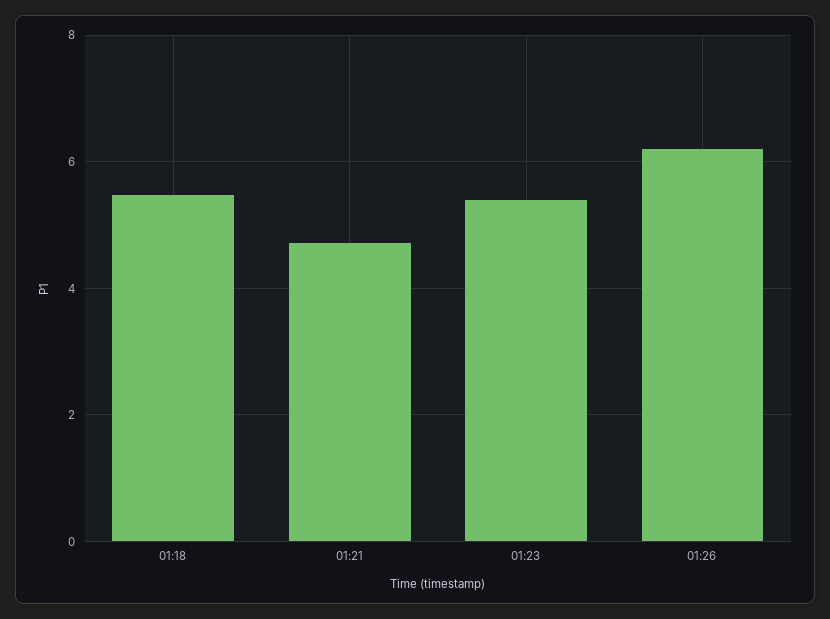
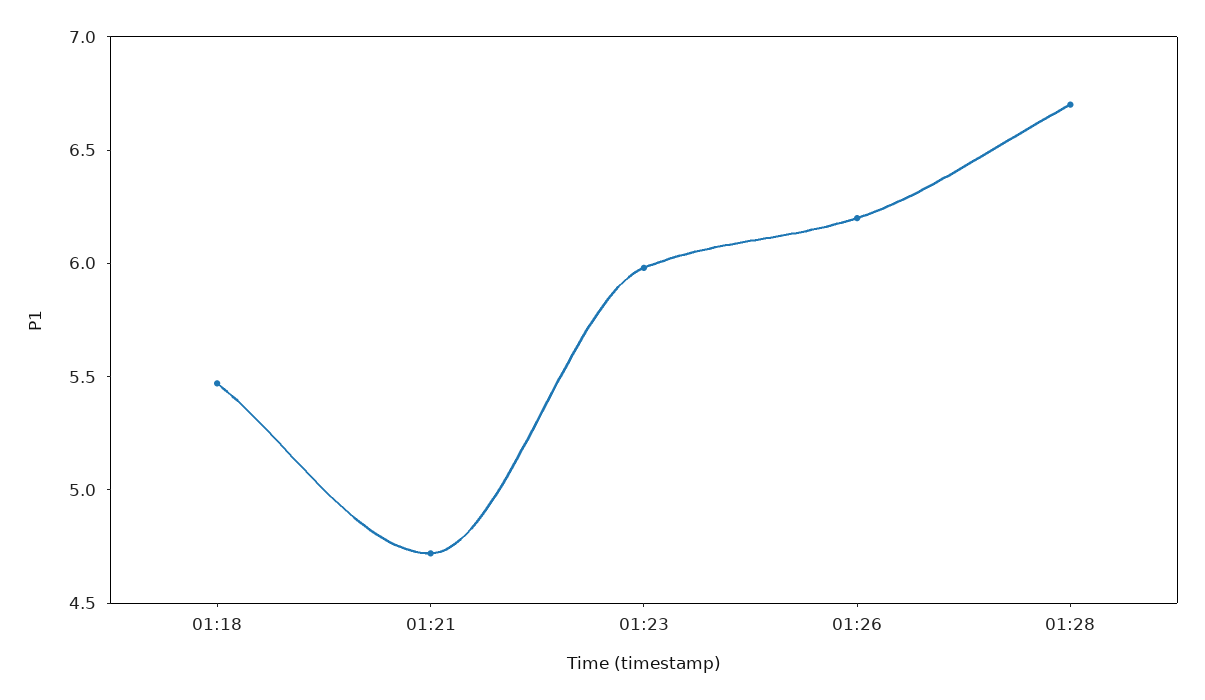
01:23: 5.4 -> 6
01:28: none -> 6.7

